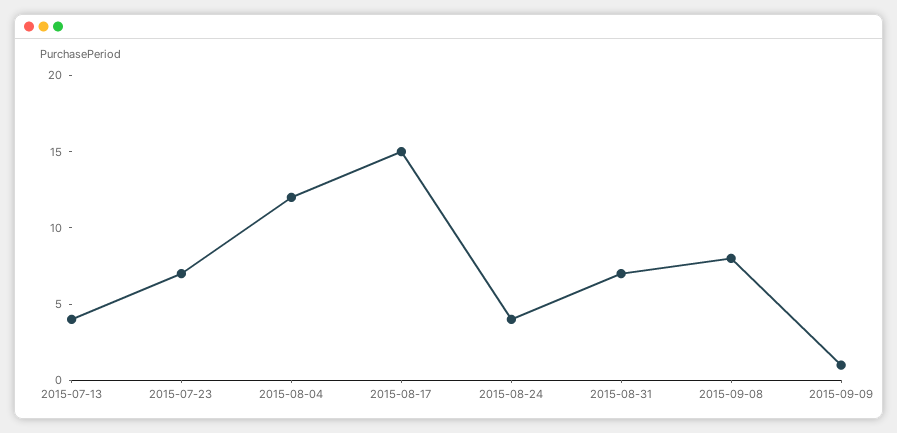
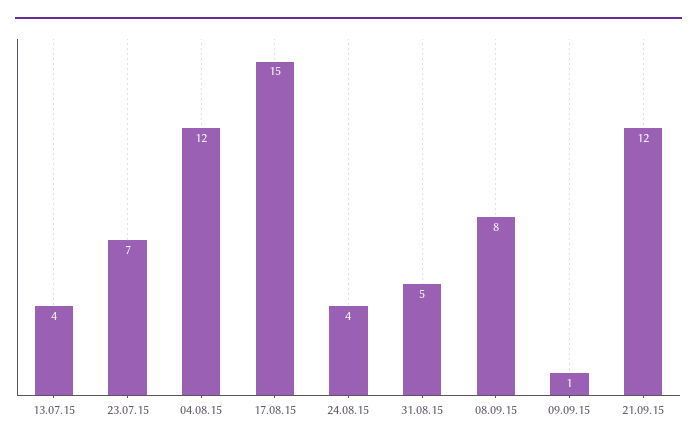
2015-08-31: 7 -> 5
21.09.15: none -> 12

